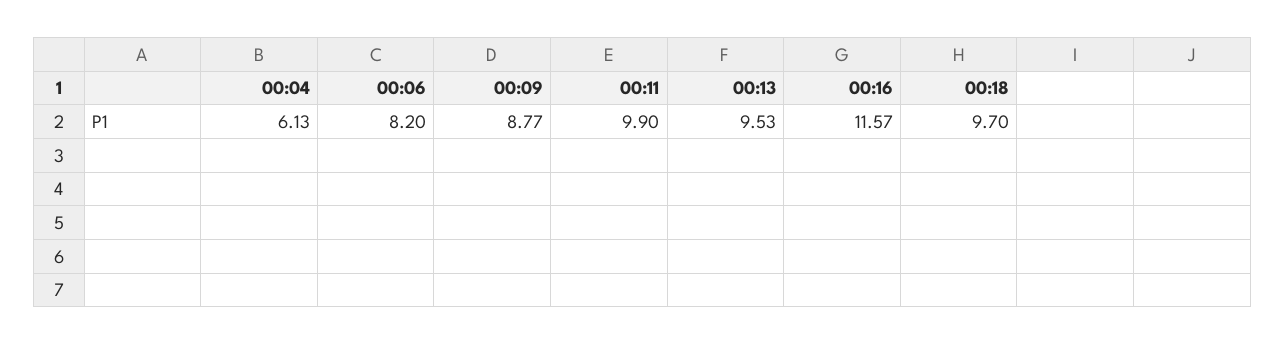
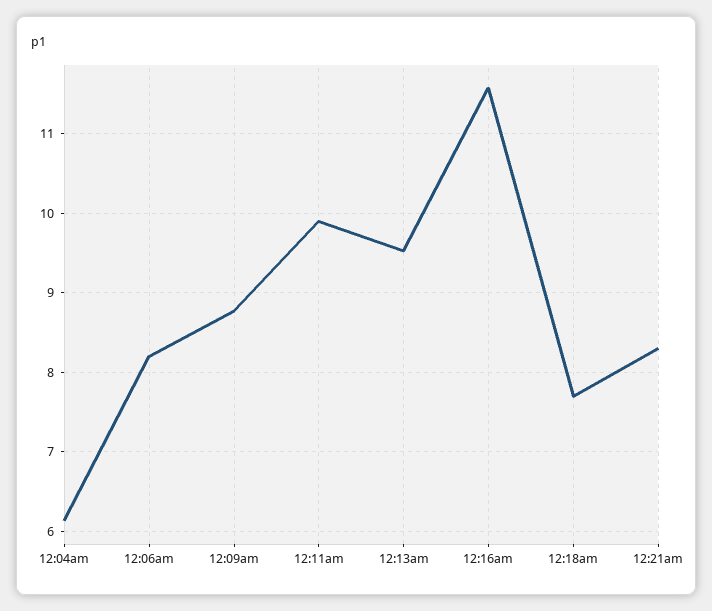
00:18: 9.7 -> 7.7
12:21am: none -> 8.3

